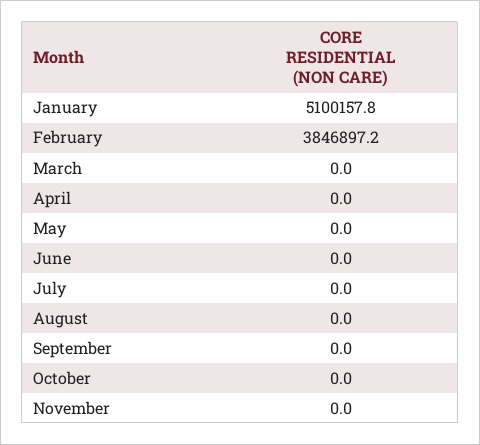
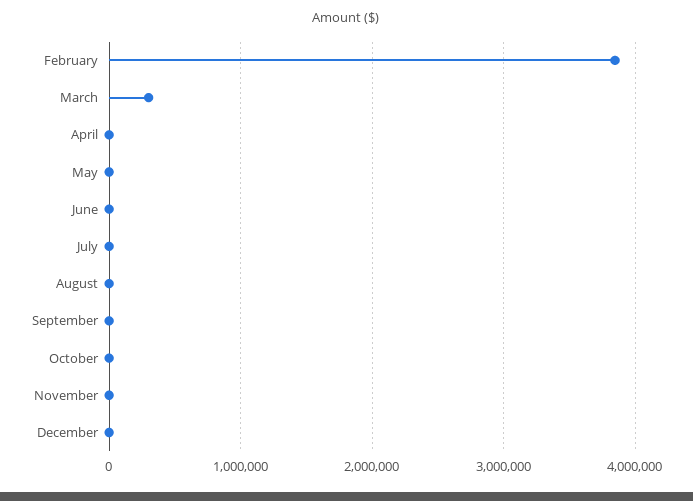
January: 5100157.8 -> none
March: 0 -> 300000
December: none -> 0

